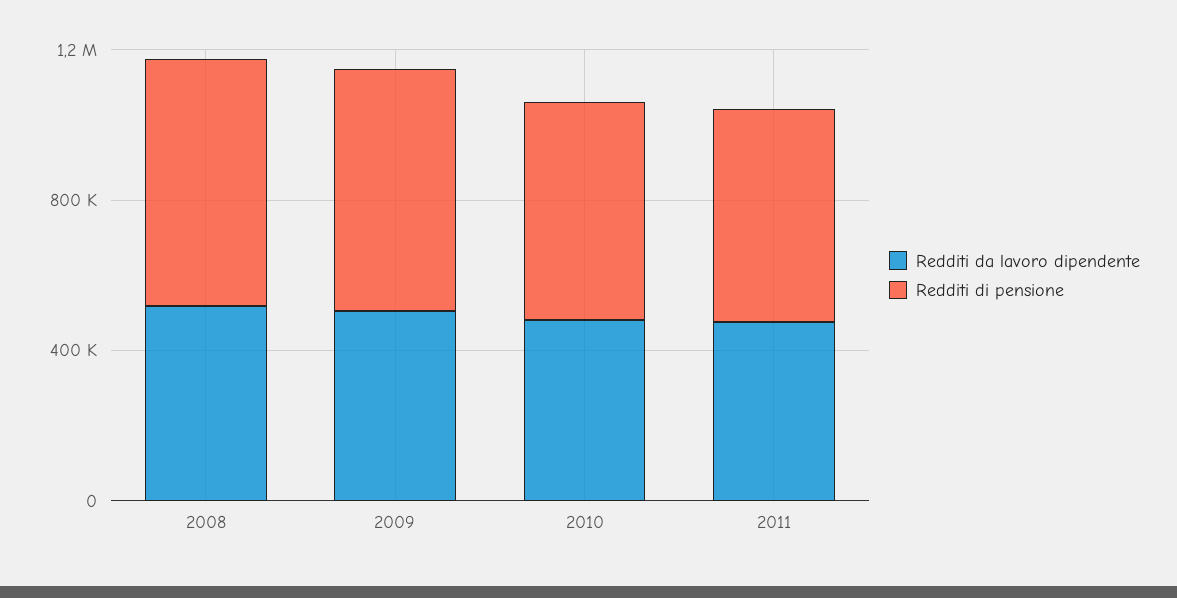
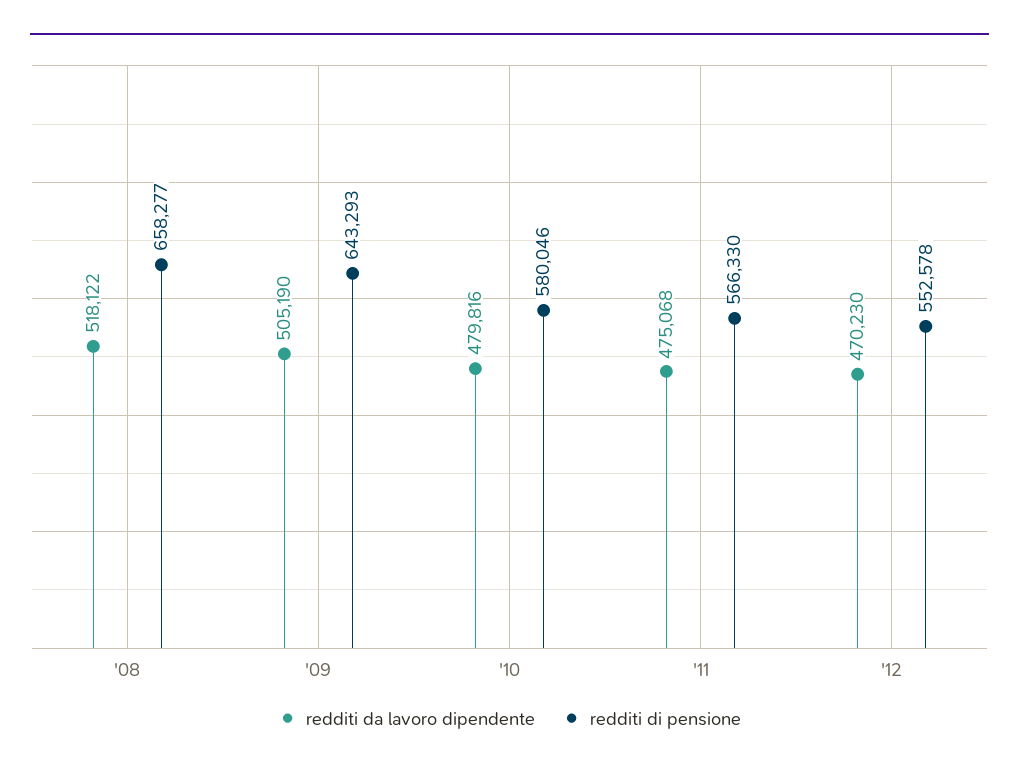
Redditi da lavoro dipendente, '12: none -> 470230
Redditi di pensione, '12: none -> 552578

